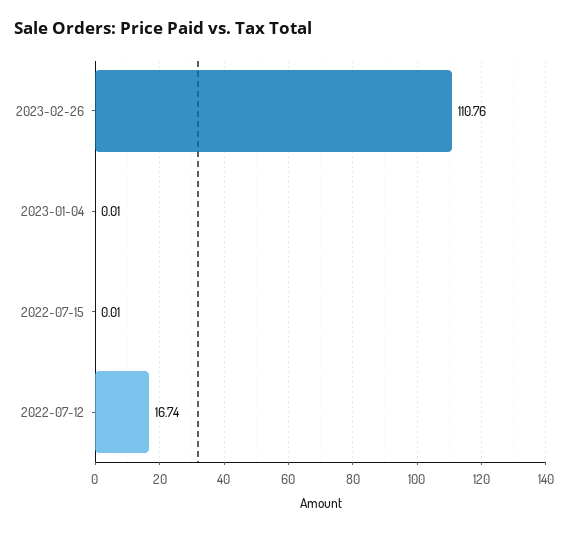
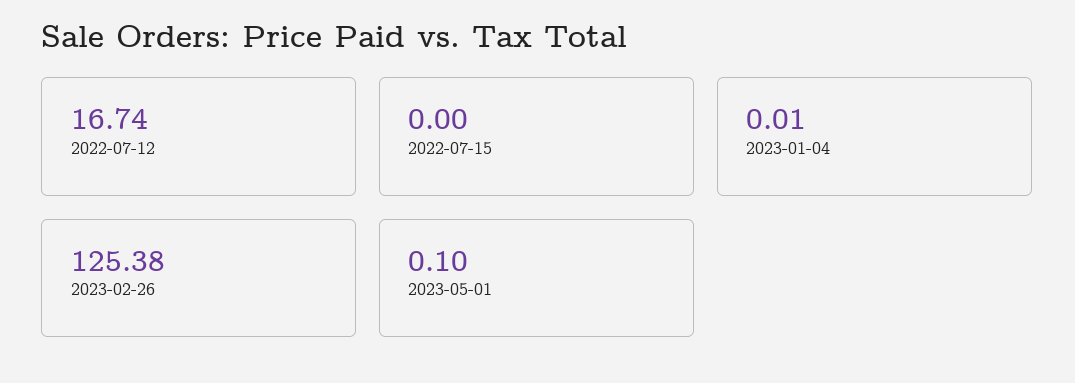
2023-02-26: 110.76 -> 125.38
2022-07-15: 0.01 -> 0
2023-05-01: none -> 0.1

